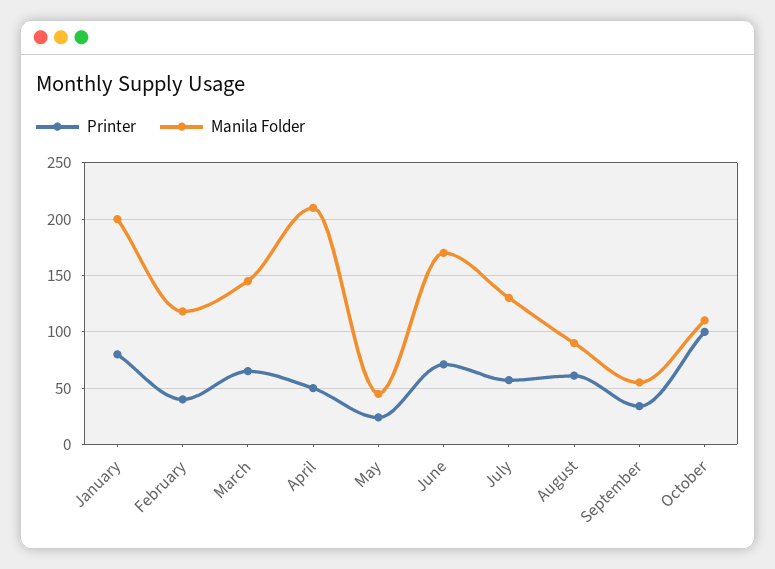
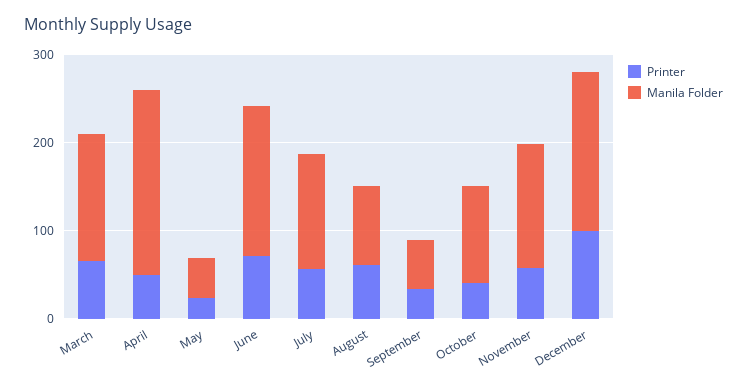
Printer, January: 80 -> none
Manila Folder, January: 200 -> none
Printer, February: 40 -> none
Manila Folder, February: 120 -> none
Printer, October: 100 -> 40
Printer, November: none -> 60
Manila Folder, November: none -> 140
Printer, December: none -> 100
Manila Folder, December: none -> 180

